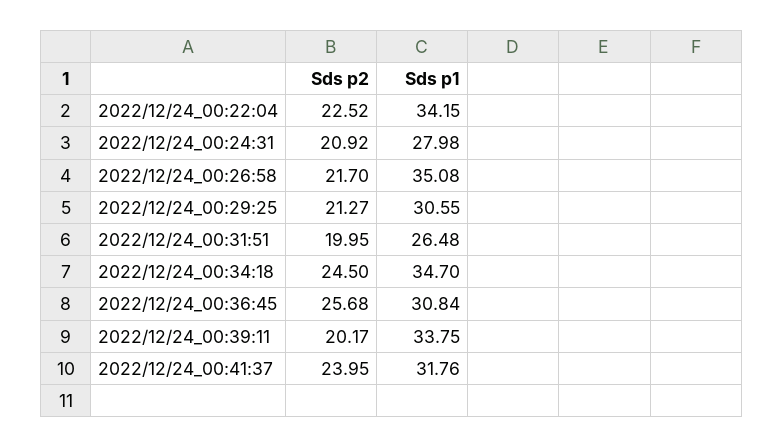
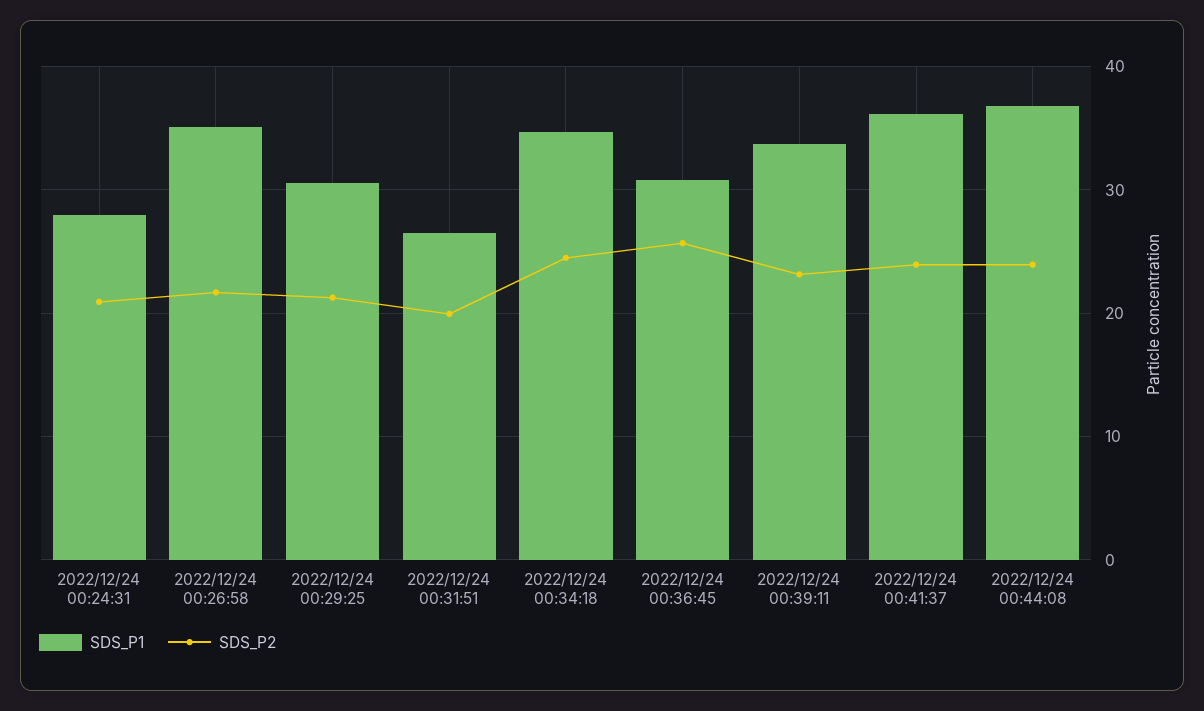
Sds p2, 2022/12/24_00:22:04: 22.52 -> none
Sds p1, 2022/12/24_00:22:04: 34.15 -> none
Sds p2, 2022/12/24_00:39:11: 20.17 -> 23
Sds p1, 2022/12/24_00:41:37: 31.76 -> 36
Sds p1, 2022/12/24 00:44:08: none -> 37
Sds p2, 2022/12/24 00:44:08: none -> 24

